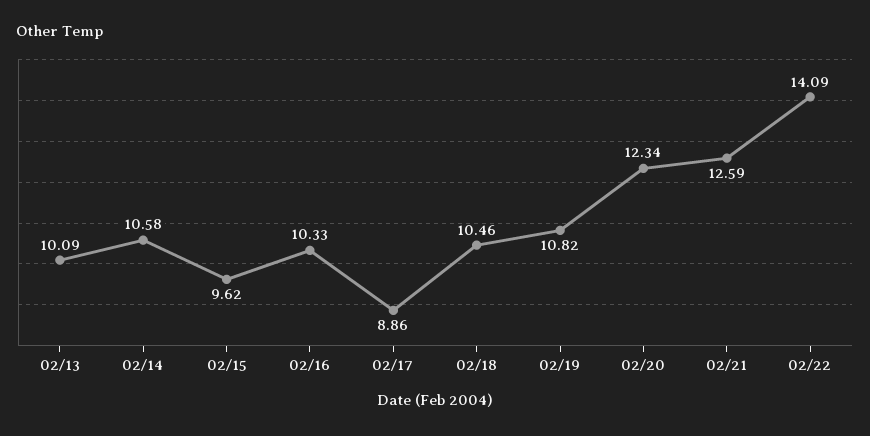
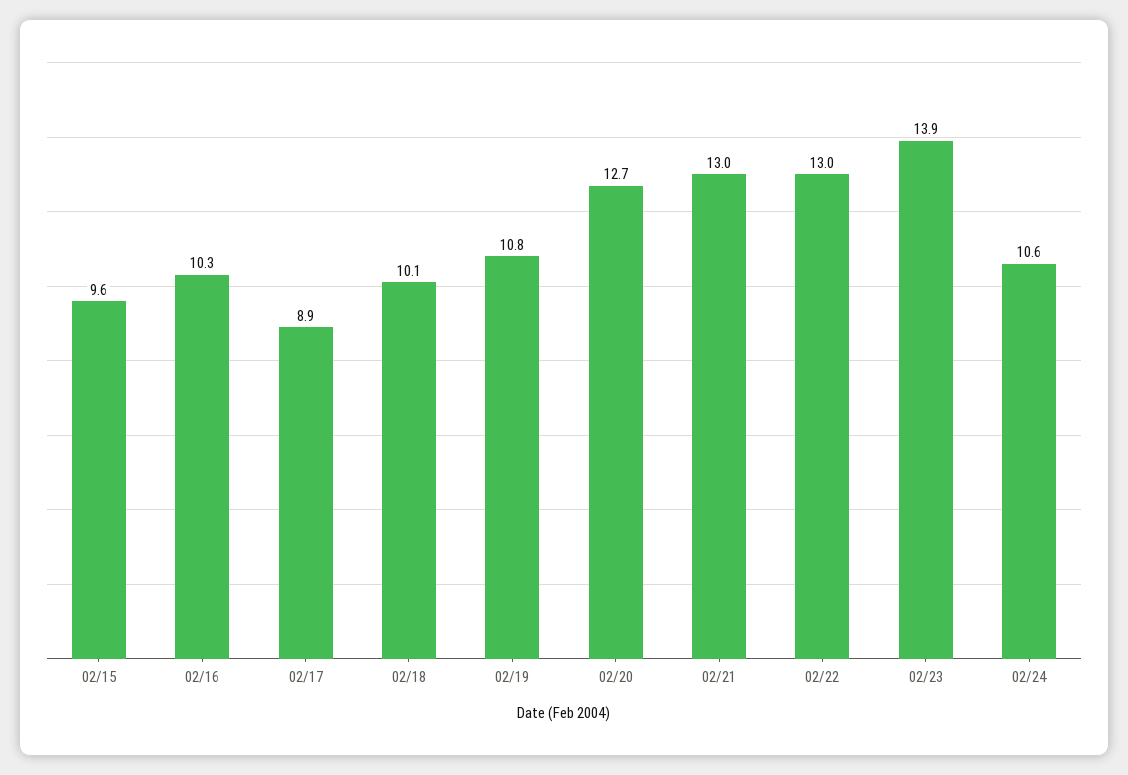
02/13: 10.09 -> none
02/14: 10.58 -> none
02/18: 10.46 -> 10.1
02/20: 12.34 -> 12.7
02/21: 12.59 -> 13
02/22: 14.09 -> 13
02/23: none -> 13.9
02/24: none -> 10.6

